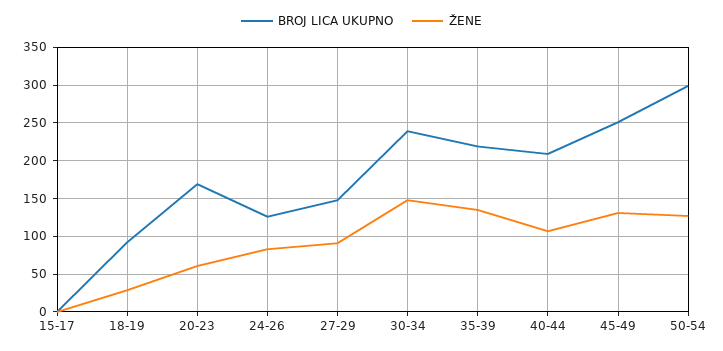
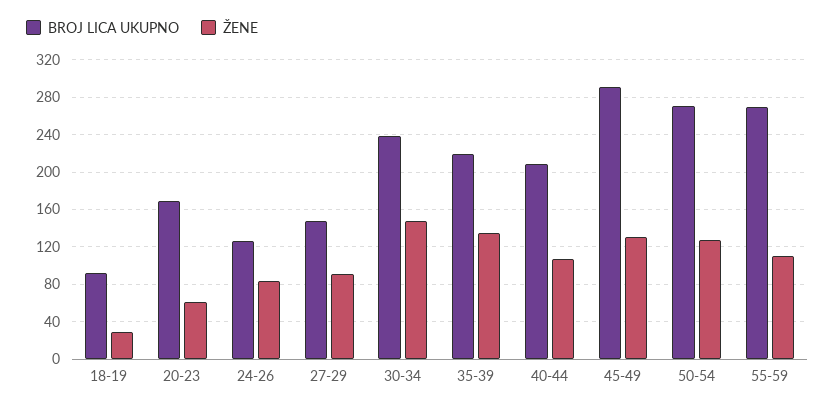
BROJ LICA UKUPNO, 15-17: 0 -> none
ŽENE, 15-17: 0 -> none
BROJ LICA UKUPNO, 45-49: 250 -> 290
BROJ LICA UKUPNO, 50-54: 300 -> 270
BROJ LICA UKUPNO, 55-59: none -> 270
ŽENE, 55-59: none -> 110

